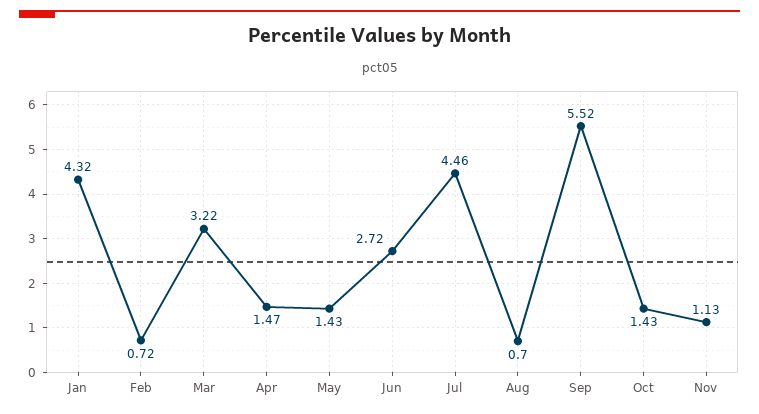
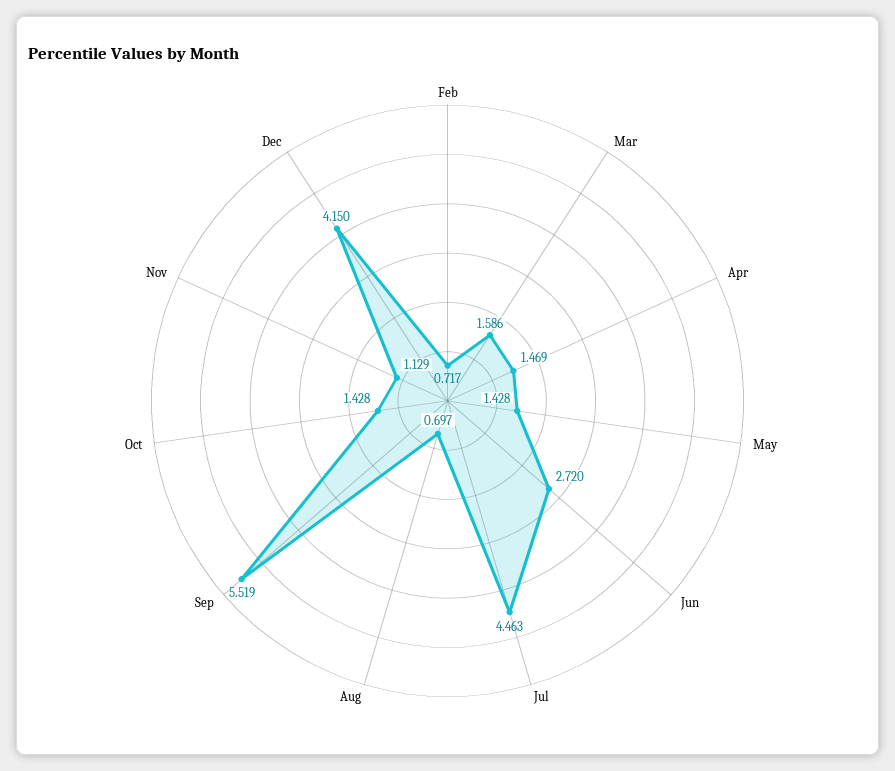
Jan: 4.32 -> none
Mar: 3.22 -> 1.586
Dec: none -> 4.15

